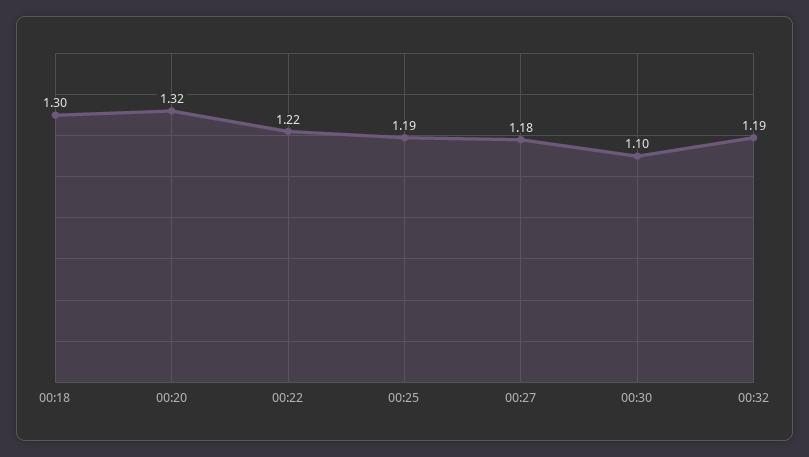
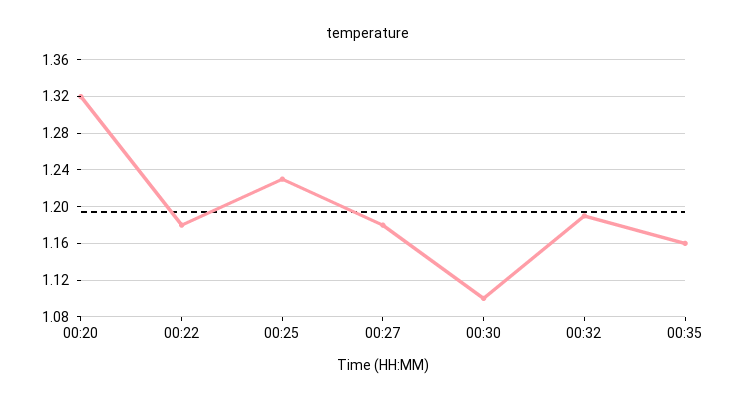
00:18: 1.3 -> none
00:22: 1.22 -> 1.18
00:25: 1.19 -> 1.23
00:35: none -> 1.16

